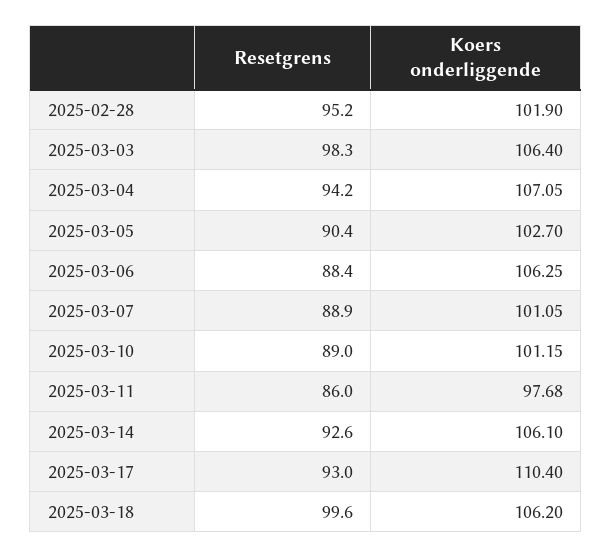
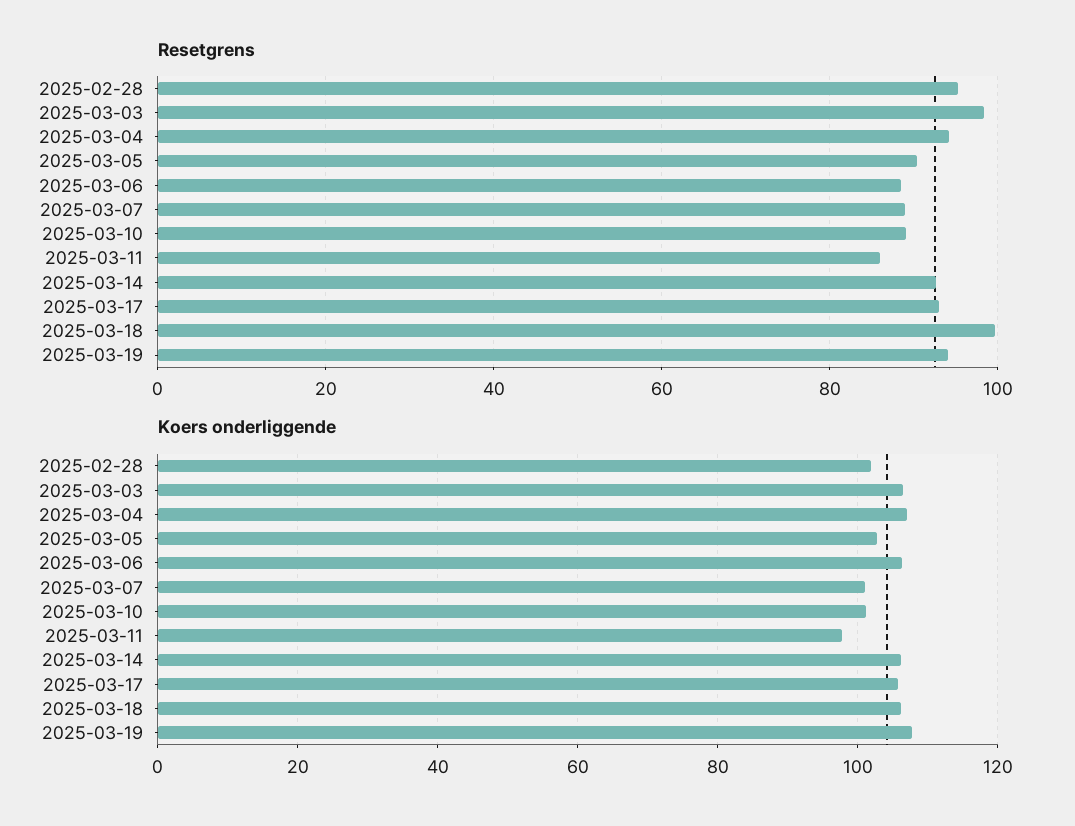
Koers onderliggende, 2025-03-17: 110.4 -> 106
Resetgrens, 2025-03-19: none -> 94
Koers onderliggende, 2025-03-19: none -> 108

